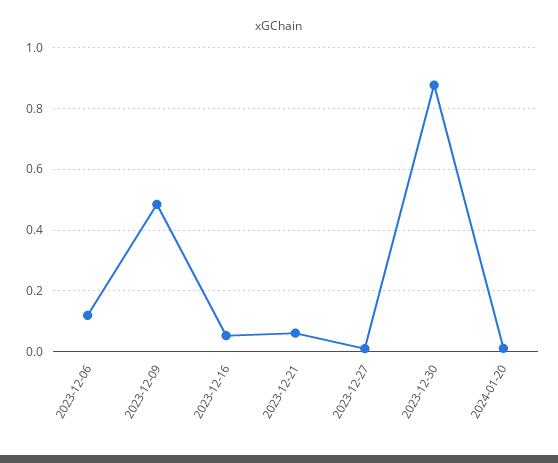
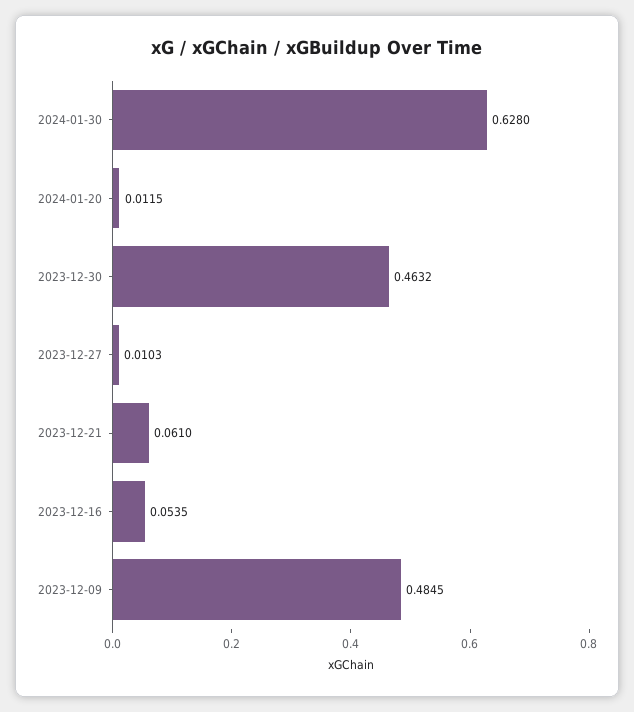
2023-12-06: 0.12 -> none
2023-12-30: 0.88 -> 0.4632
2024-01-30: none -> 0.628

